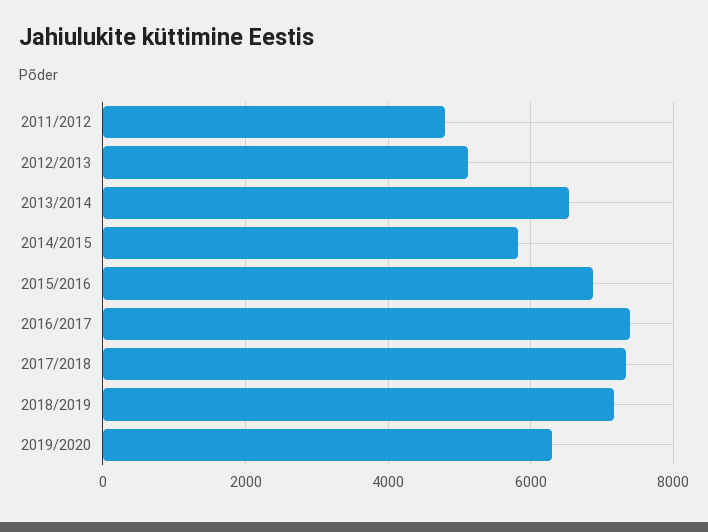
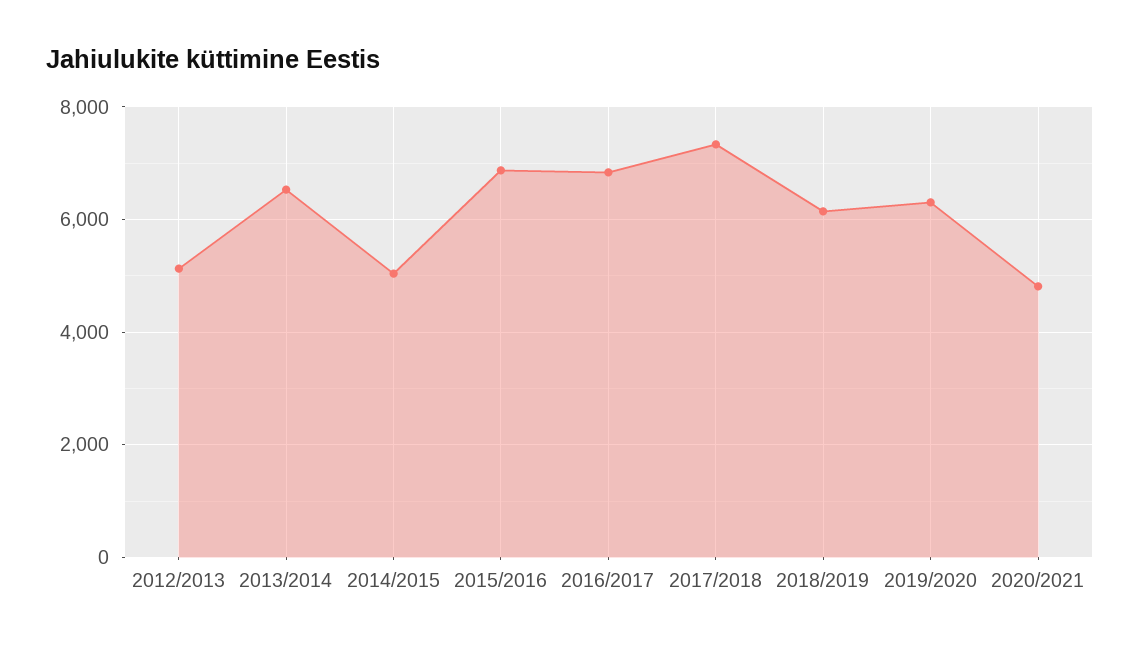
2011/2012: 4800 -> none
2014/2015: 5800 -> 5000
2016/2017: 7400 -> 6800
2018/2019: 7200 -> 6200
2020/2021: none -> 4800

